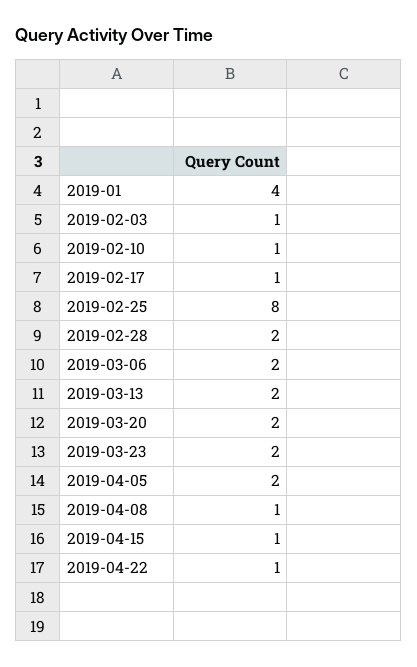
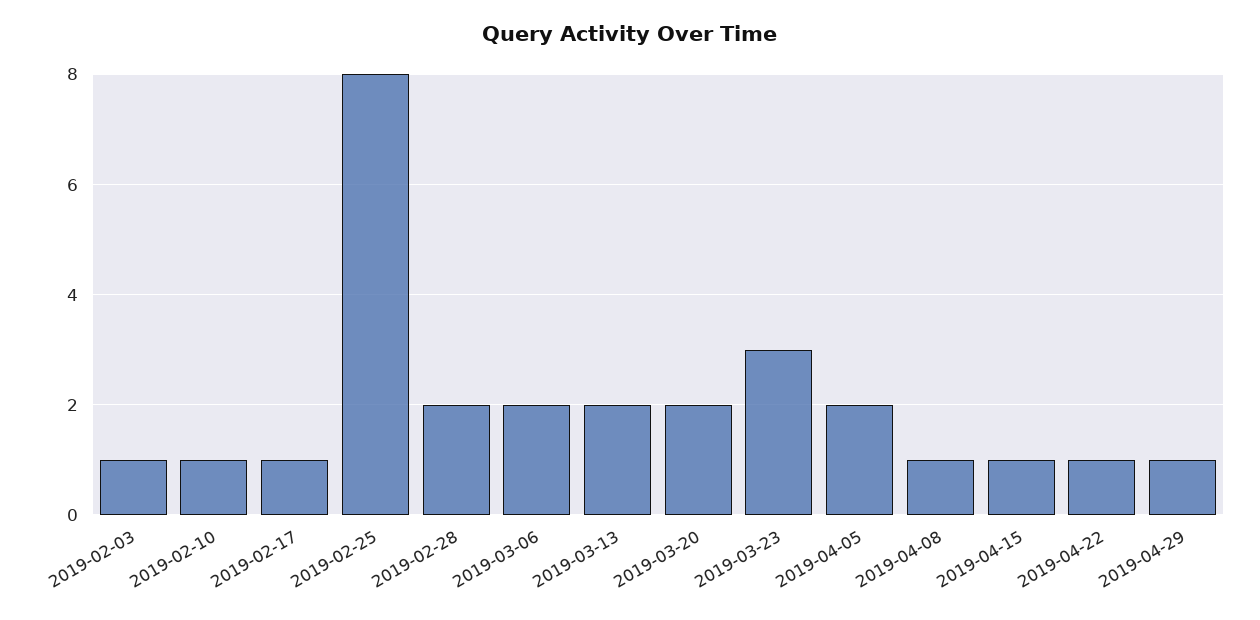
2019-01: 4 -> none
2019-03-23: 2 -> 3
2019-04-29: none -> 1

